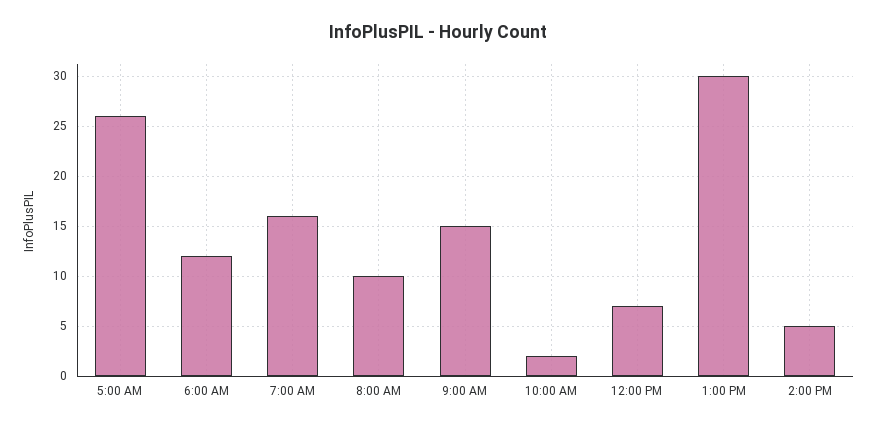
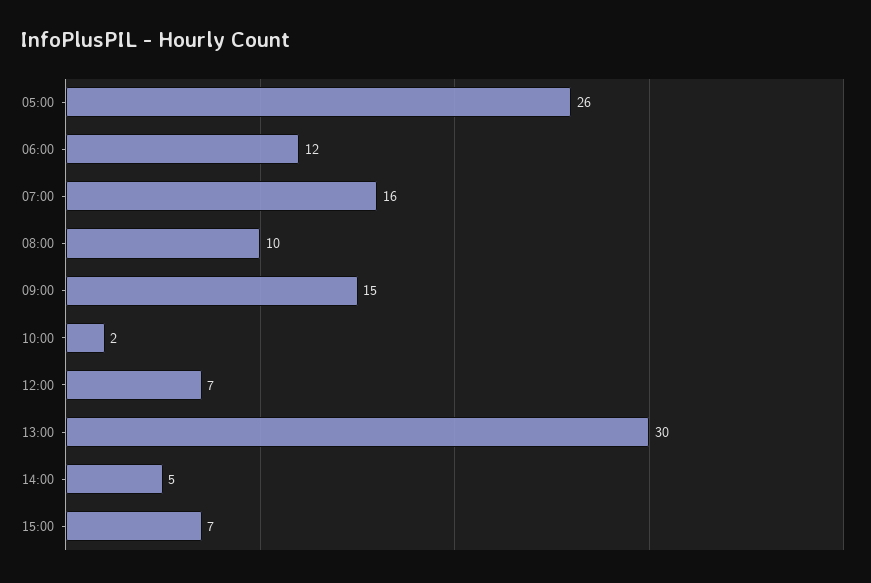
15:00: none -> 7

